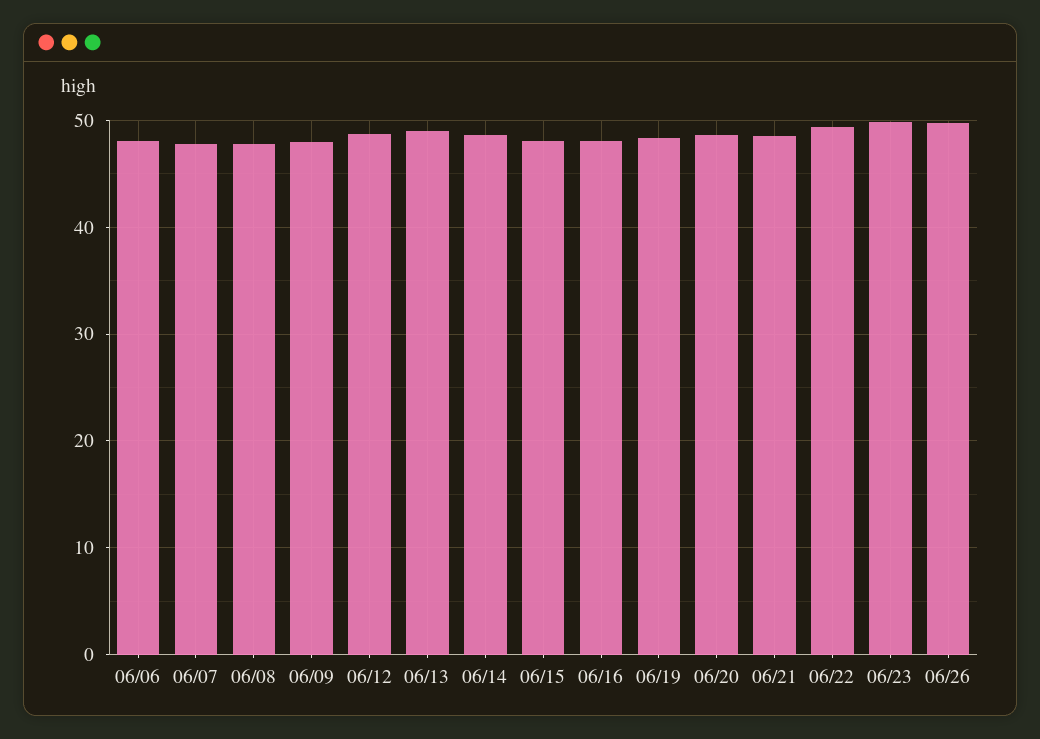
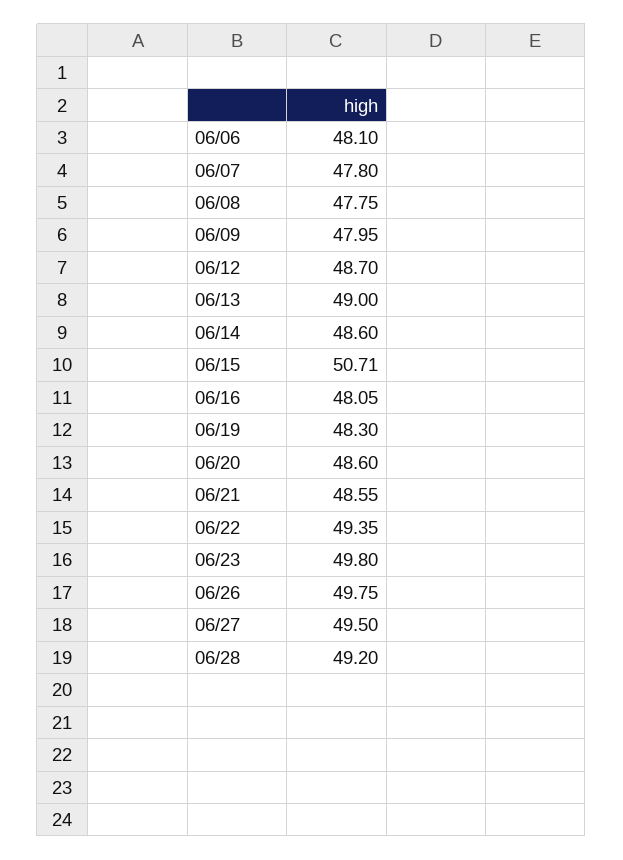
06/15: 48 -> 50.71
06/27: none -> 49.5
06/28: none -> 49.2

